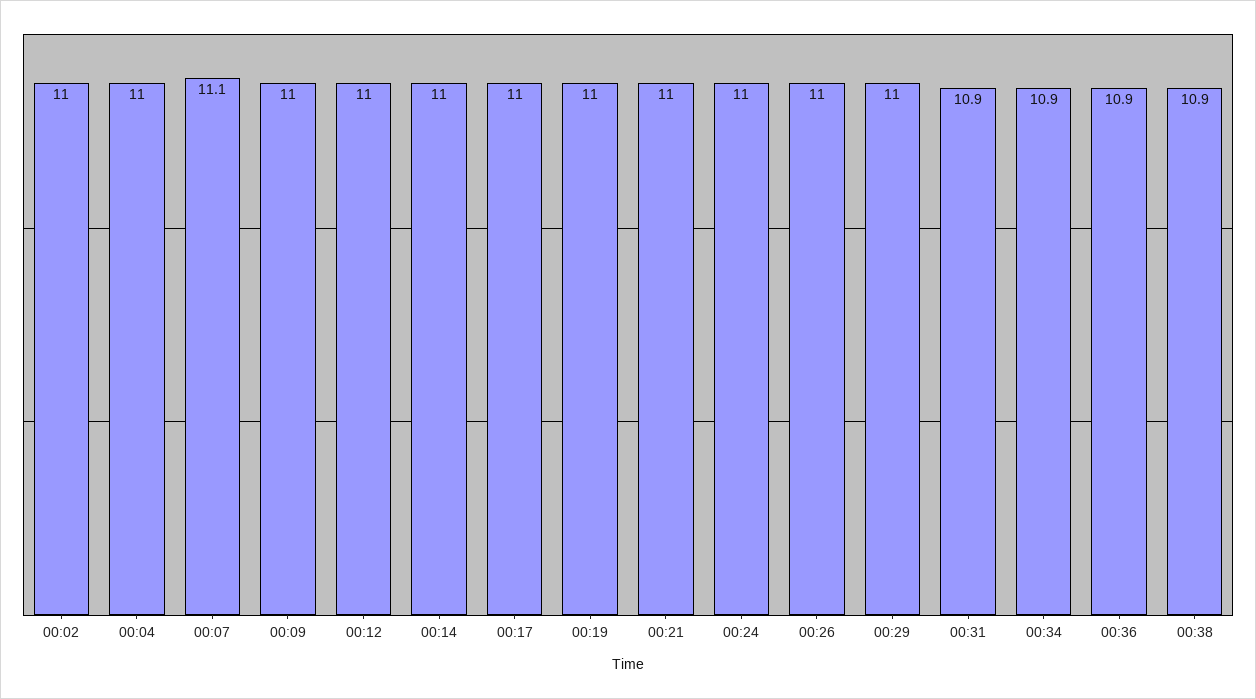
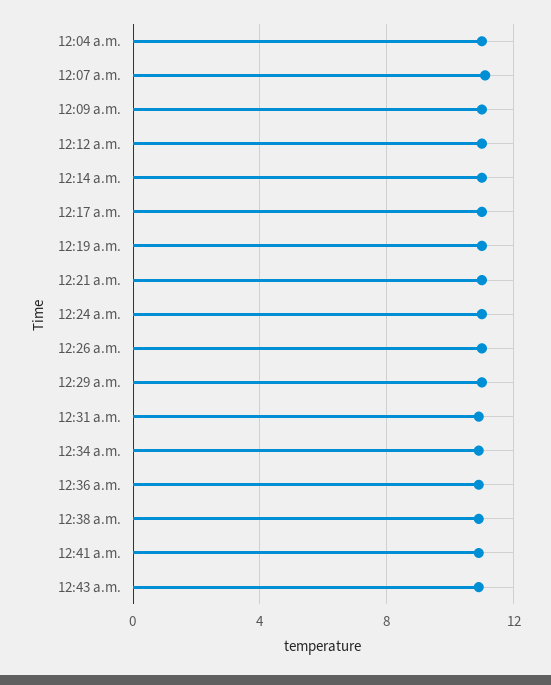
00:02: 11 -> none
12:41 a.m.: none -> 11
12:43 a.m.: none -> 11

